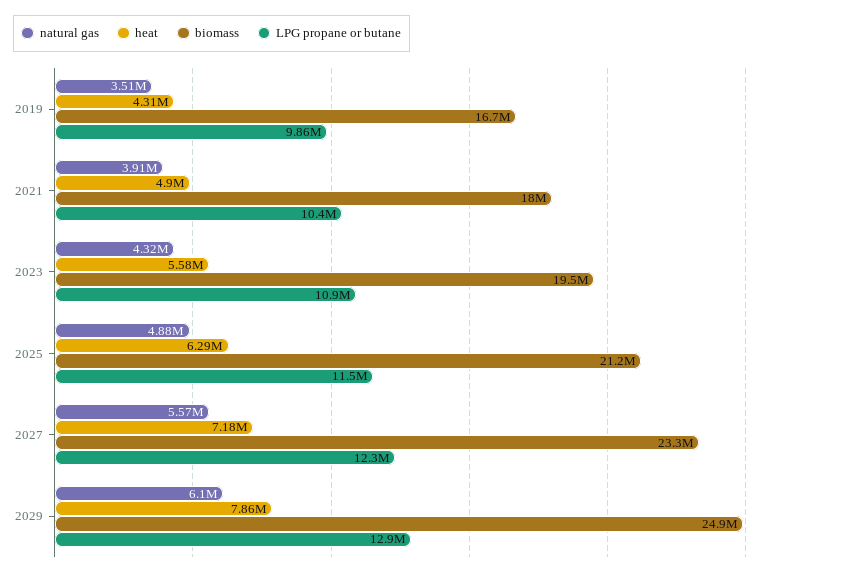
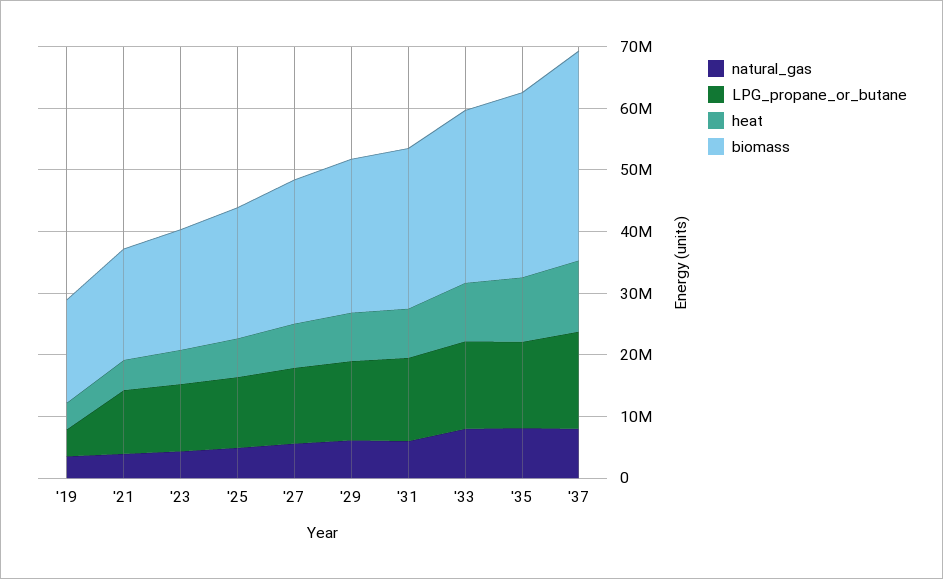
LPG propane or butane, 2019: 9860000 -> 4000000
natural gas, '31: none -> 6000000
LPG propane or butane, '31: none -> 14000000
heat, '31: none -> 8000000
biomass, '31: none -> 26000000
natural gas, '33: none -> 8000000
LPG propane or butane, '33: none -> 14000000
heat, '33: none -> 10000000
biomass, '33: none -> 28000000
natural gas, '35: none -> 8000000
LPG propane or butane, '35: none -> 14000000
heat, '35: none -> 10000000
biomass, '35: none -> 30000000
natural gas, '37: none -> 8000000
LPG propane or butane, '37: none -> 16000000
heat, '37: none -> 12000000
biomass, '37: none -> 34000000

